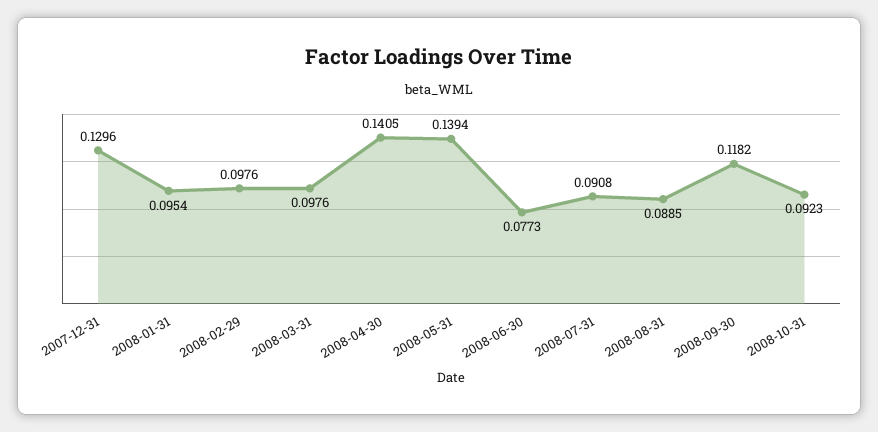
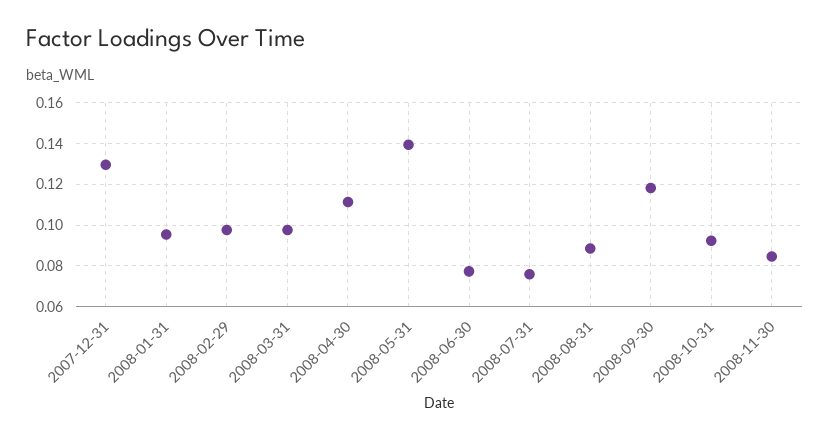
2008-04-30: 0.1405 -> 0.11
2008-07-31: 0.0908 -> 0.075
2008-11-30: none -> 0.085

